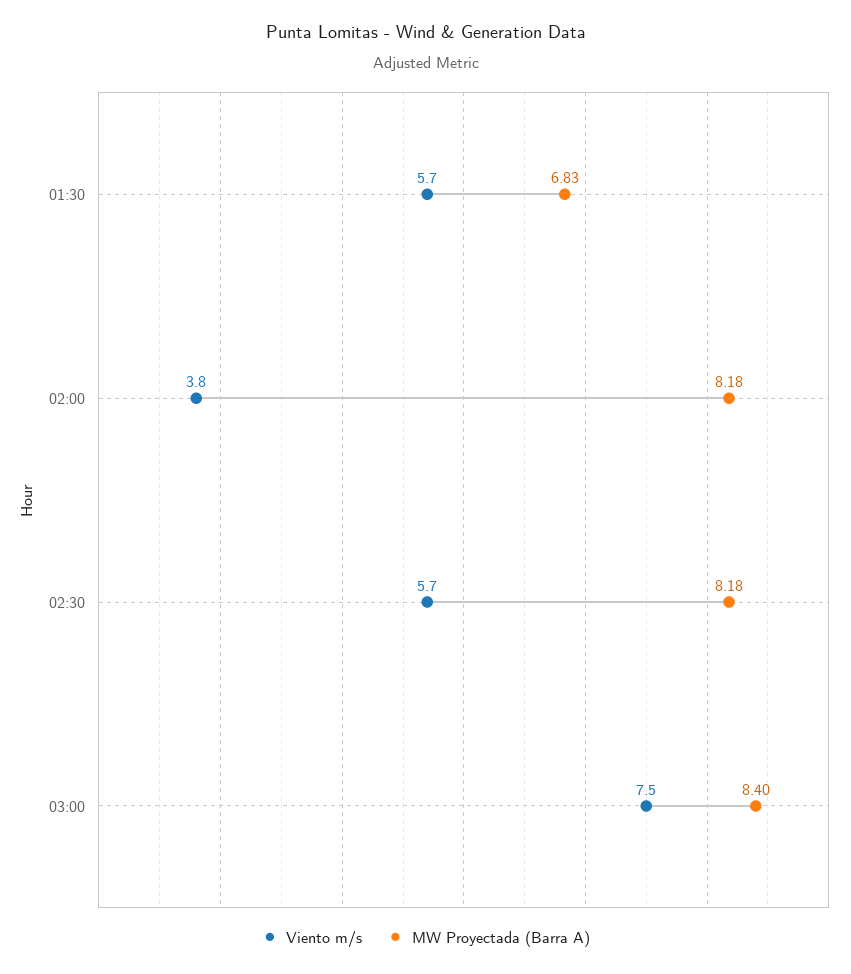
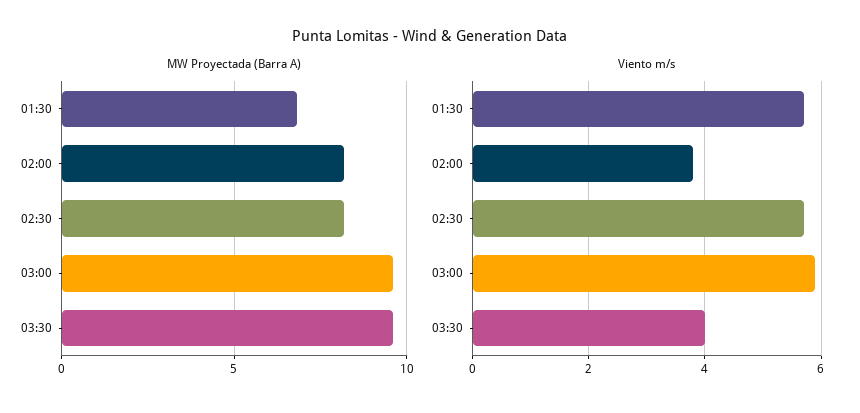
Viento m/s, 03:00: 7.5 -> 6
MW Proyectada (Barra A), 03:00: 8.4 -> 9.5
MW Proyectada (Barra A), 03:30: none -> 9.5
Viento m/s, 03:30: none -> 4

